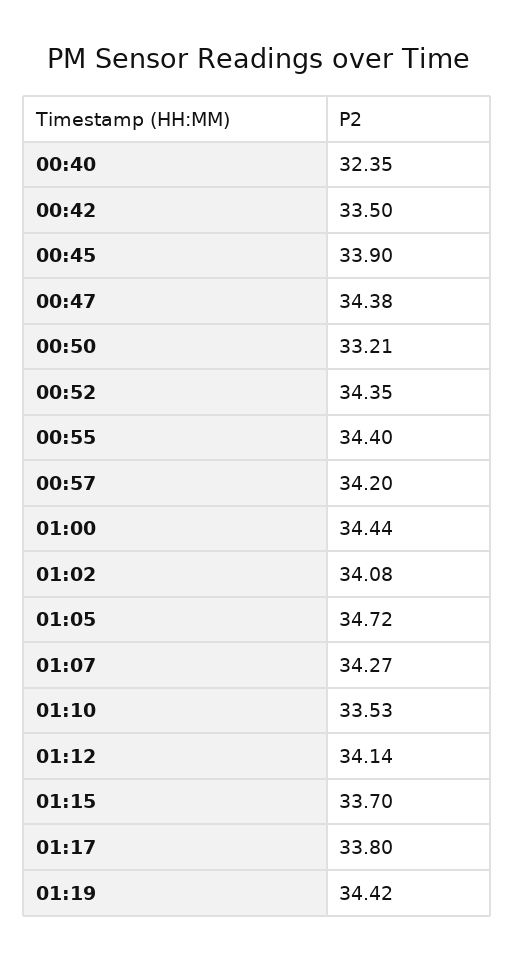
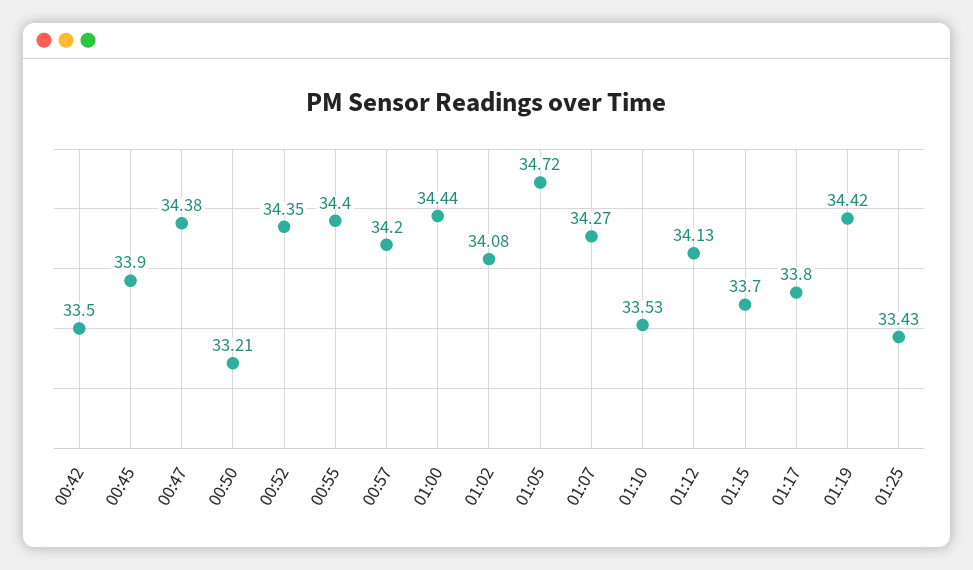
00:40: 32.35 -> none
01:12: 34.14 -> 34.13
01:25: none -> 33.43

